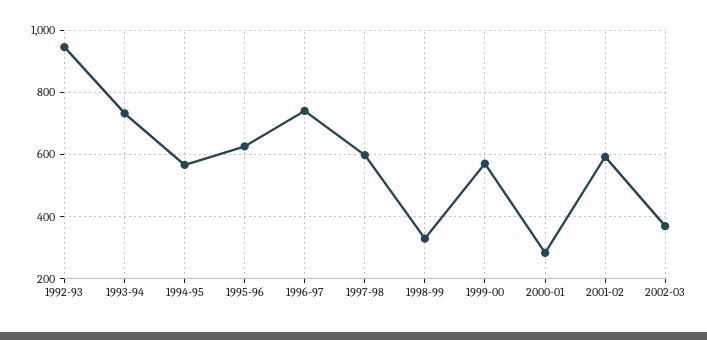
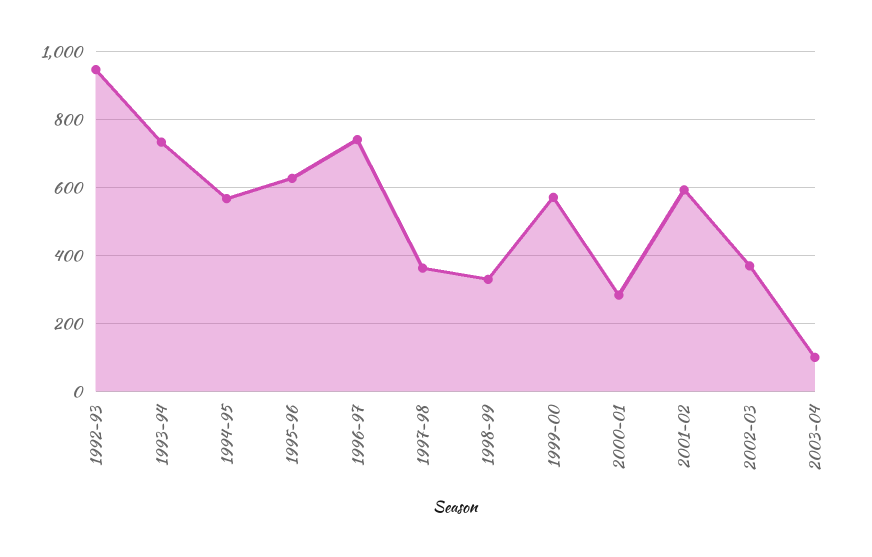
1997-98: 600 -> 360
2003-04: none -> 100

